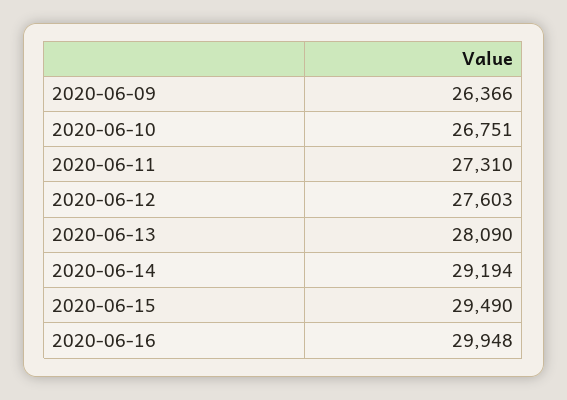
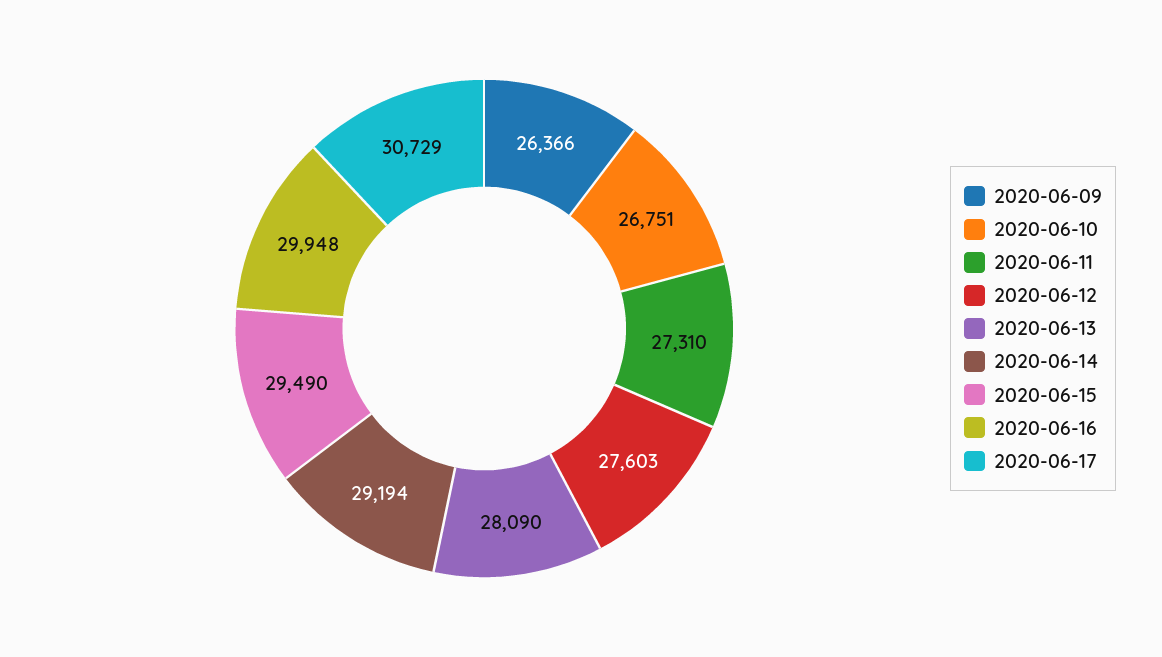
2020-06-17: none -> 30729

